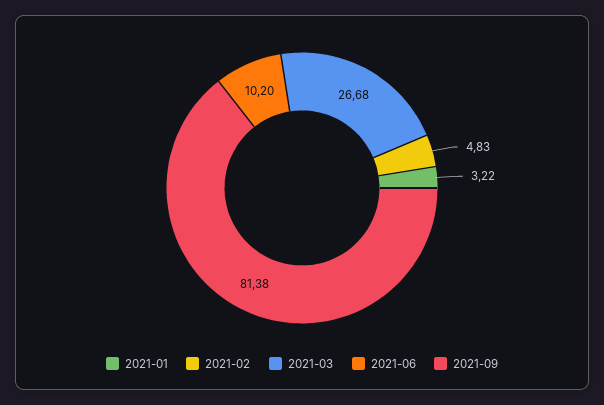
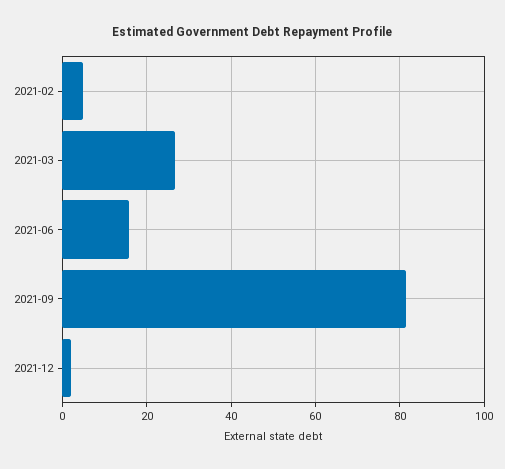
2021-01: 3.22 -> none
2021-06: 10.2 -> 16
2021-12: none -> 2

